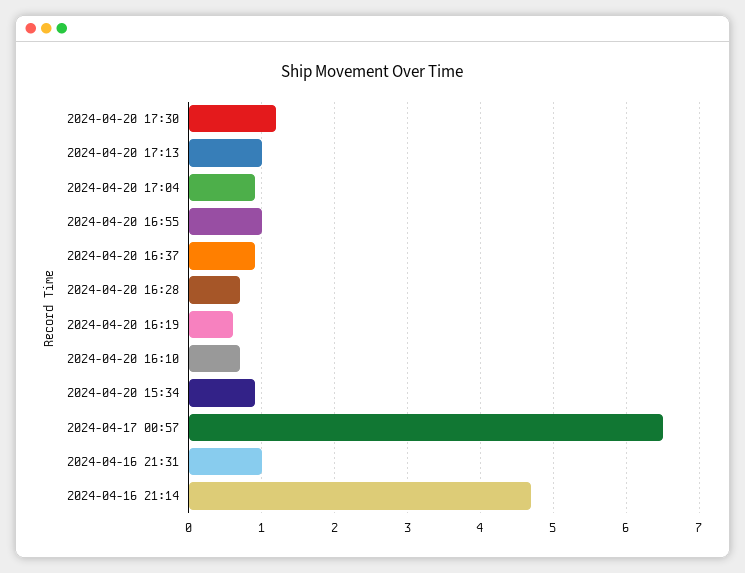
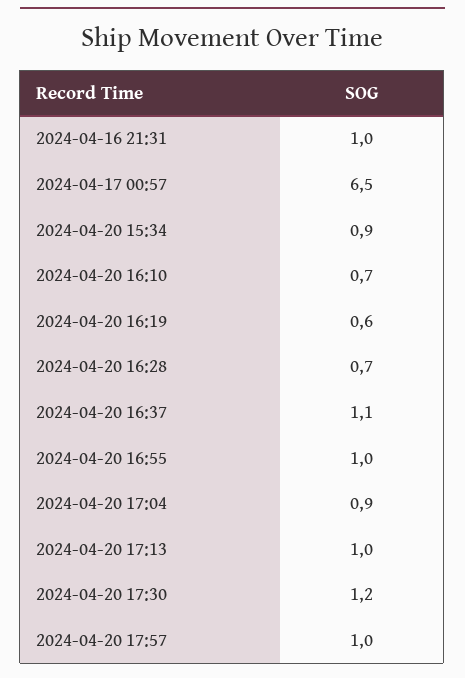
2024-04-20 16:37: 0.9 -> 1.1
2024-04-16 21:14: 4.7 -> none
2024-04-20 17:57: none -> 1

